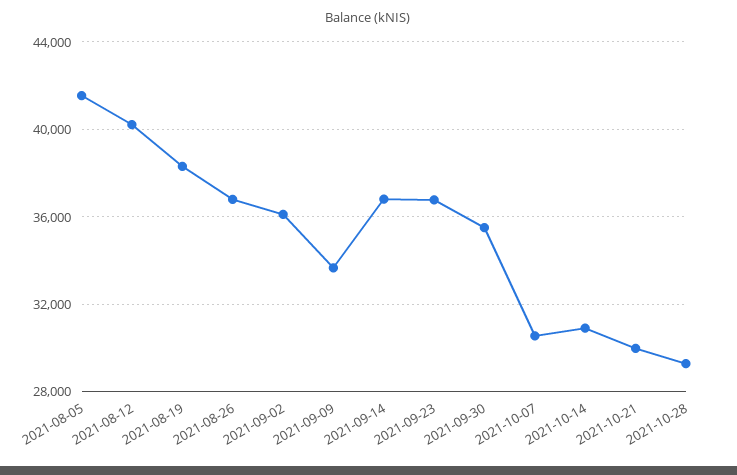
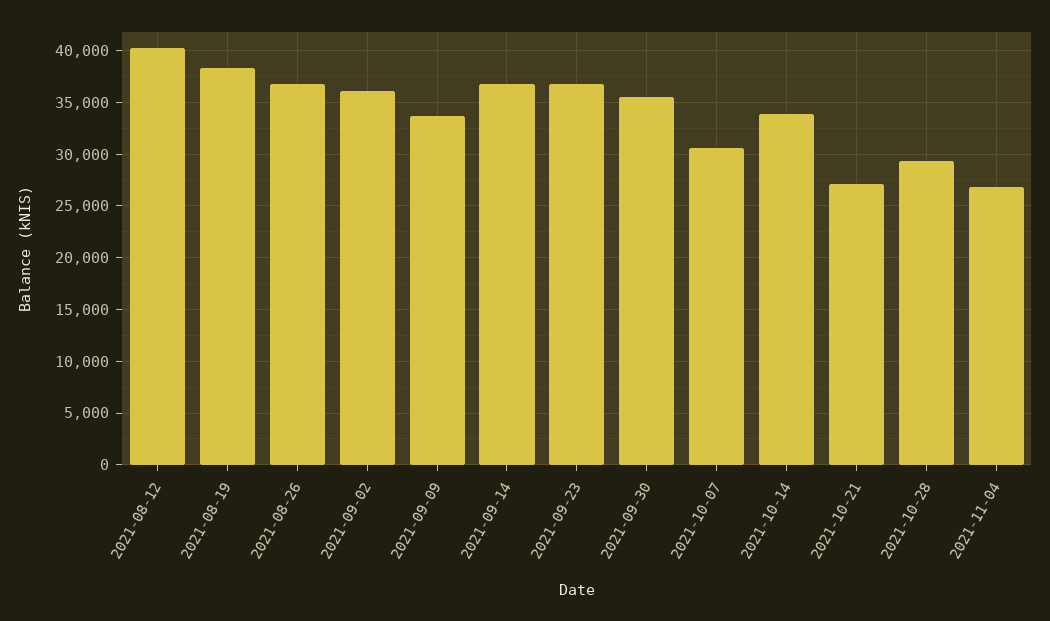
2021-08-05: 41500 -> none
2021-10-14: 31000 -> 34000
2021-10-21: 30000 -> 27000
2021-11-04: none -> 27000

